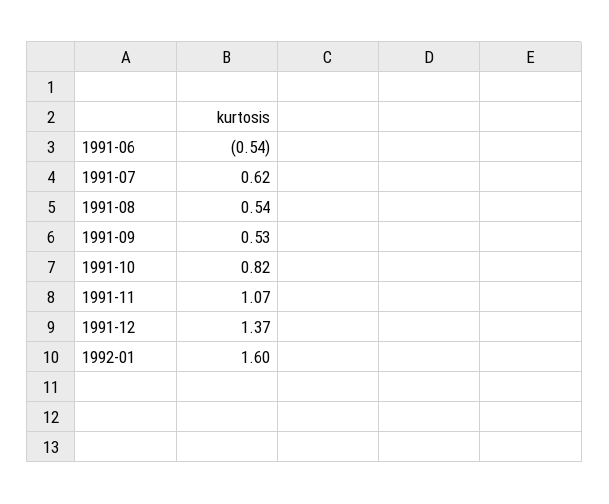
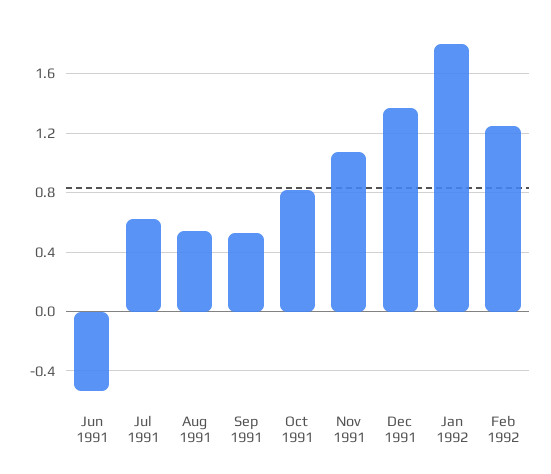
1992-01: 1.6 -> 1.8
Feb 1992: none -> 1.25

